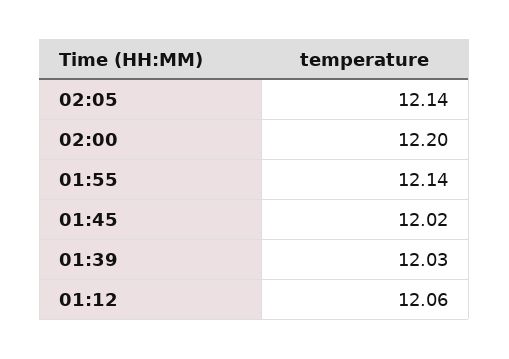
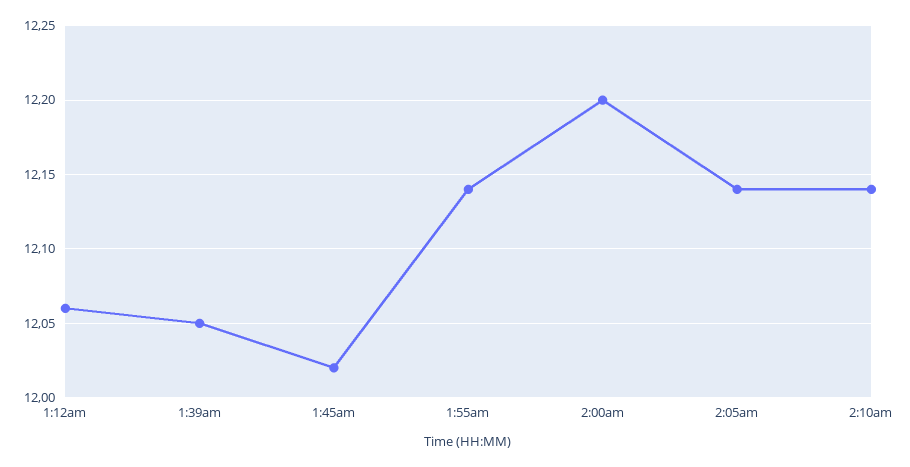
01:39: 12.03 -> 12.05
2:10am: none -> 12.14

